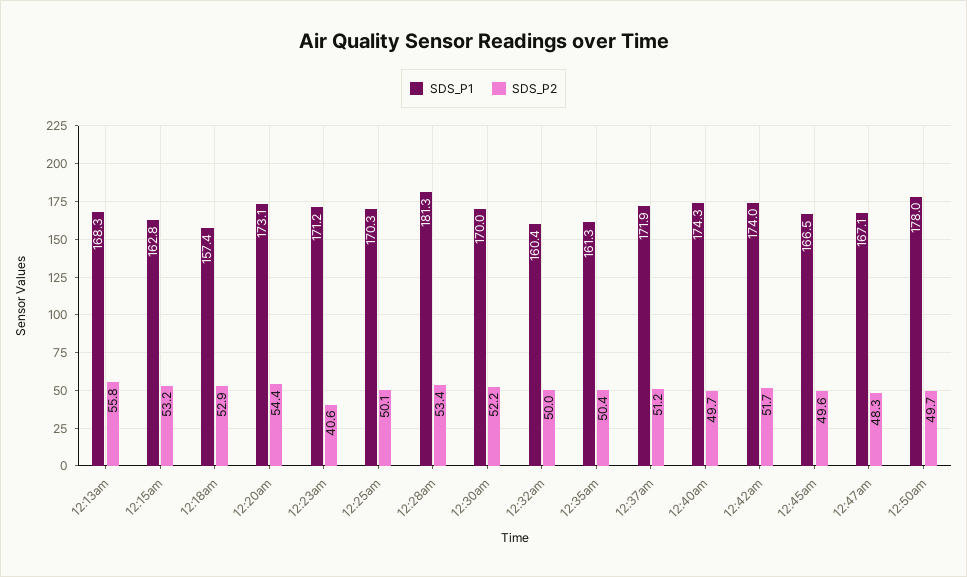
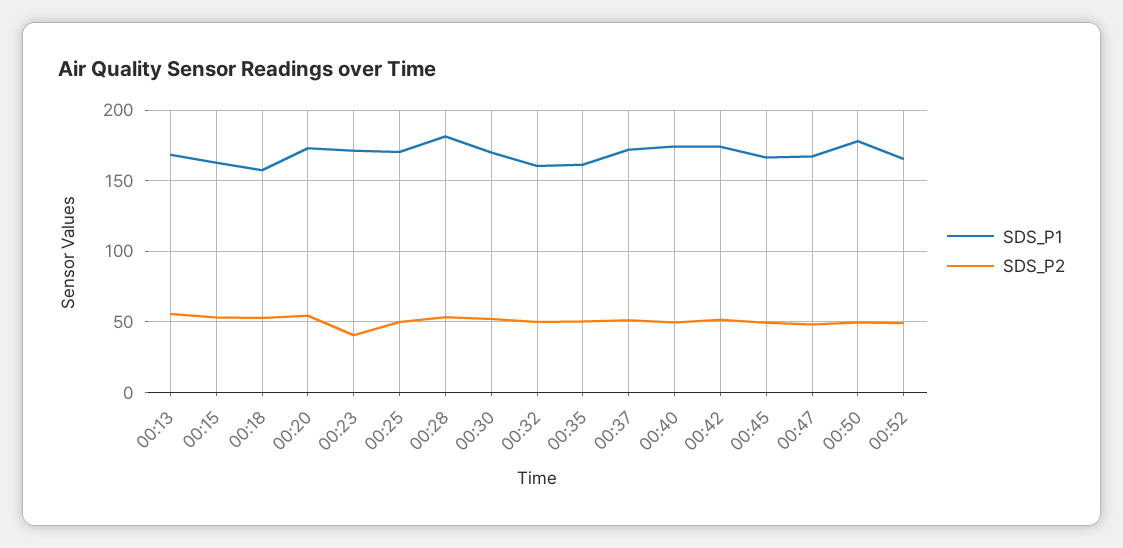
SDS_P1, 00:52: none -> 165
SDS_P2, 00:52: none -> 50

